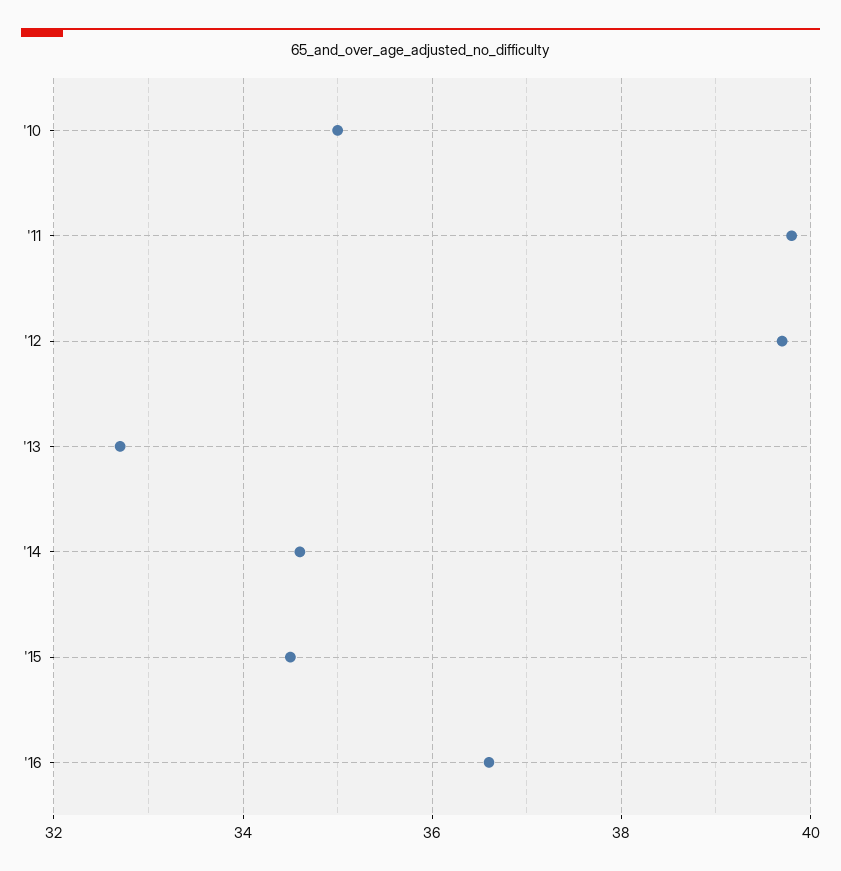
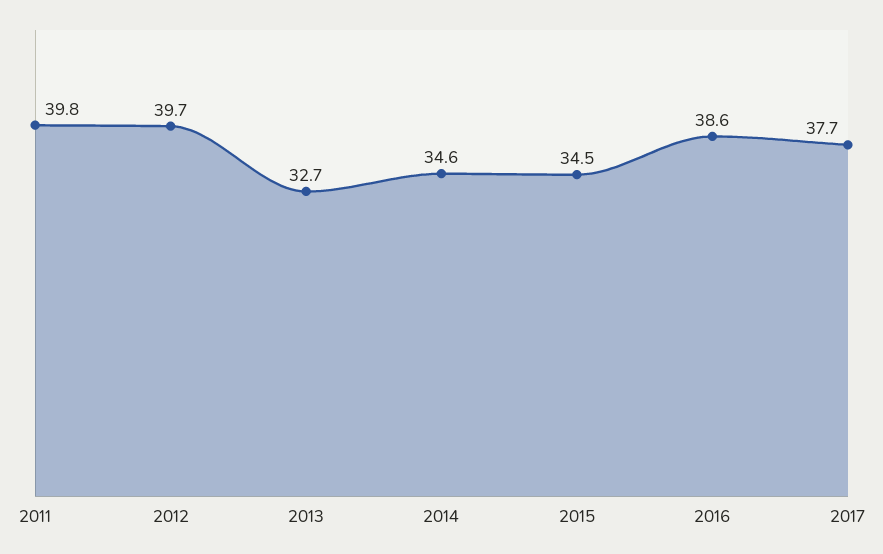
'10: 35 -> none
'16: 36.5 -> 38.6
2017: none -> 37.7

